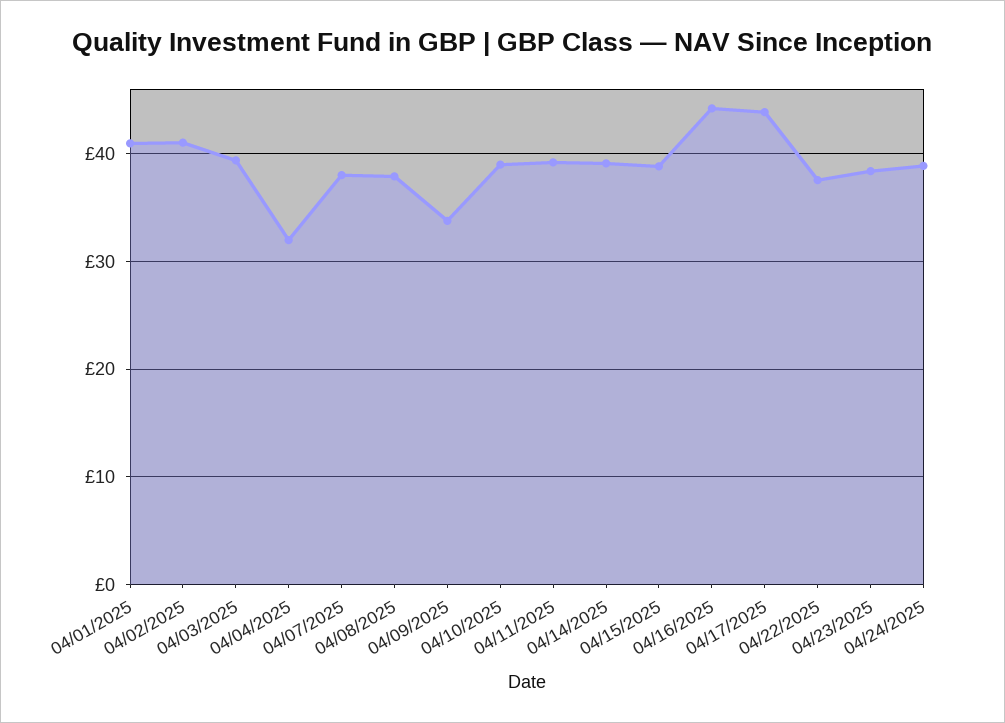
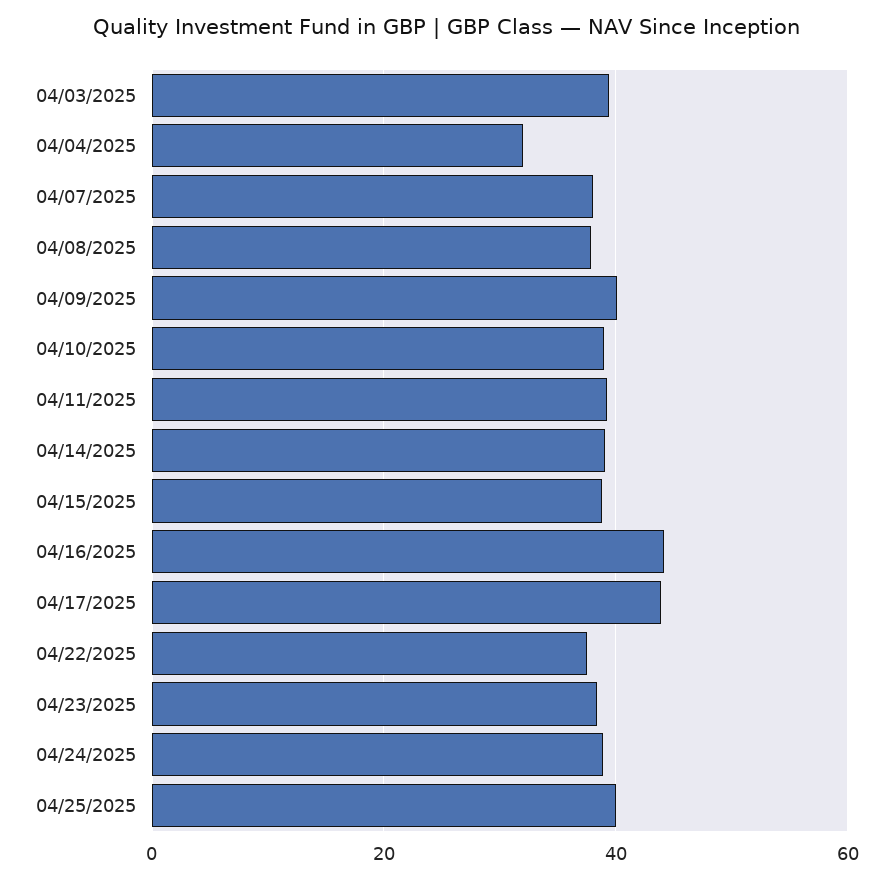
04/01/2025: 41 -> none
04/02/2025: 41 -> none
04/09/2025: 34 -> 40
04/25/2025: none -> 40

